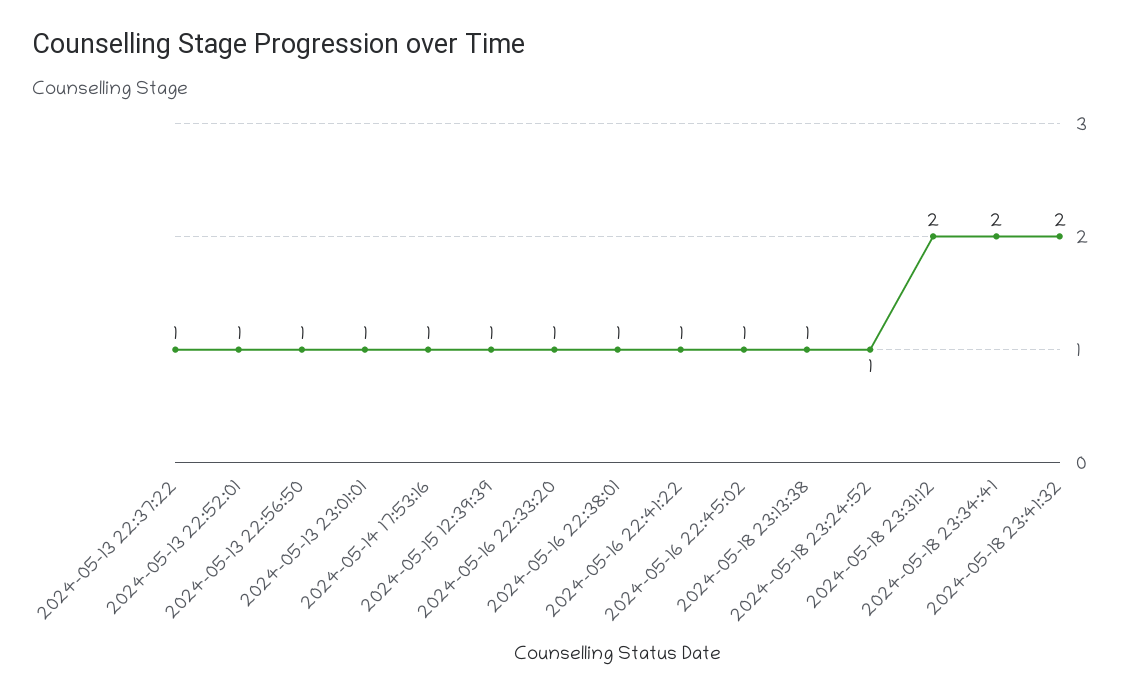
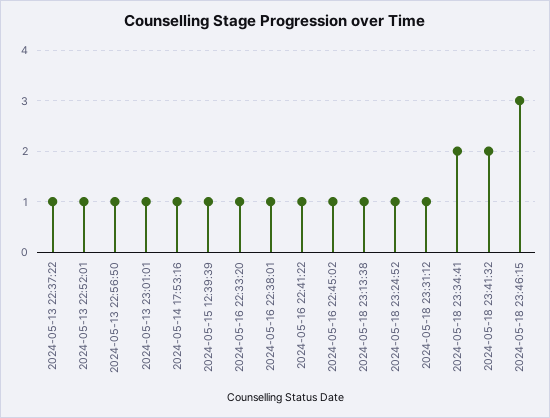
2024-05-18 23:31:12: 2 -> 1
2024-05-18 23:46:15: none -> 3

